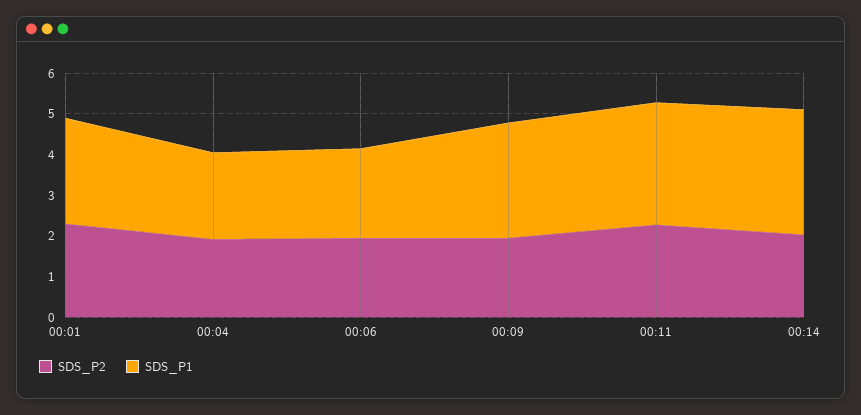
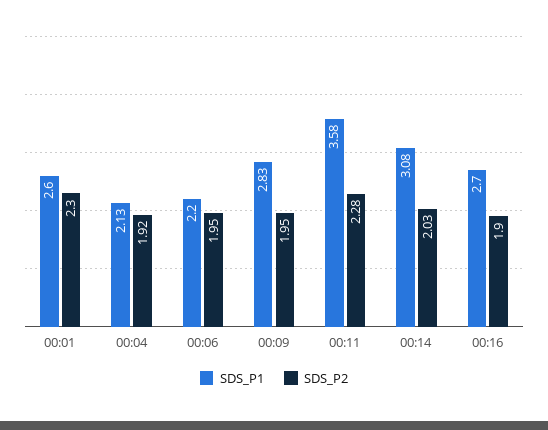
SDS_P1, 00:11: 3 -> 3.58
SDS_P1, 00:16: none -> 2.7
SDS_P2, 00:16: none -> 1.9

